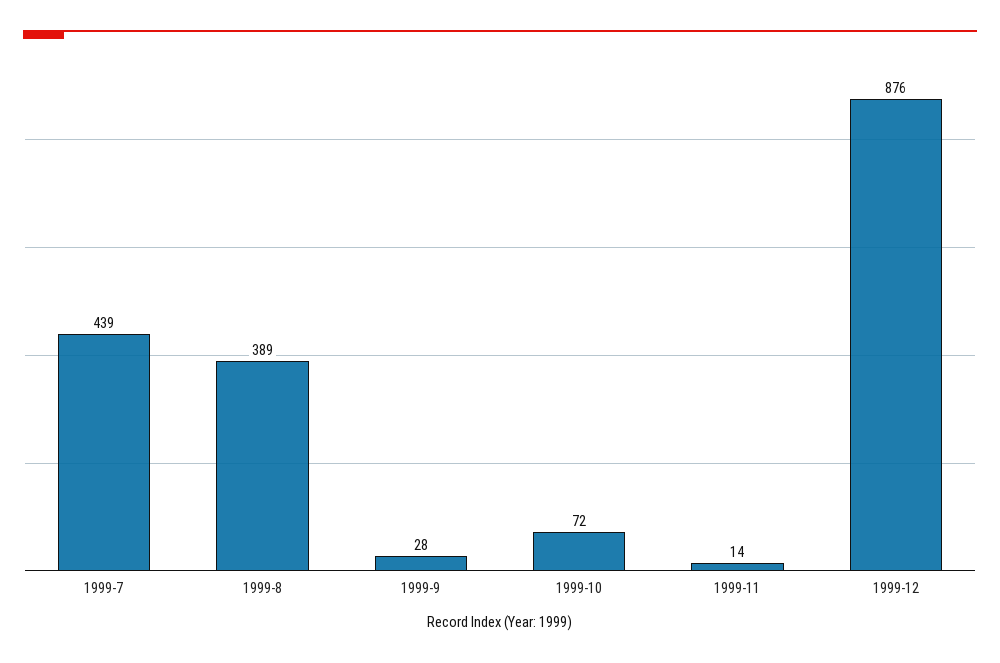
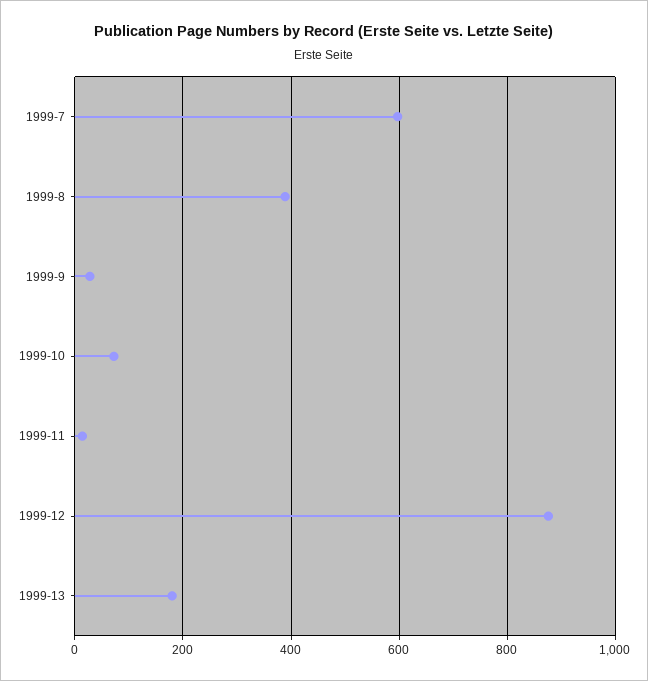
1999-7: 439 -> 600
1999-13: none -> 180

